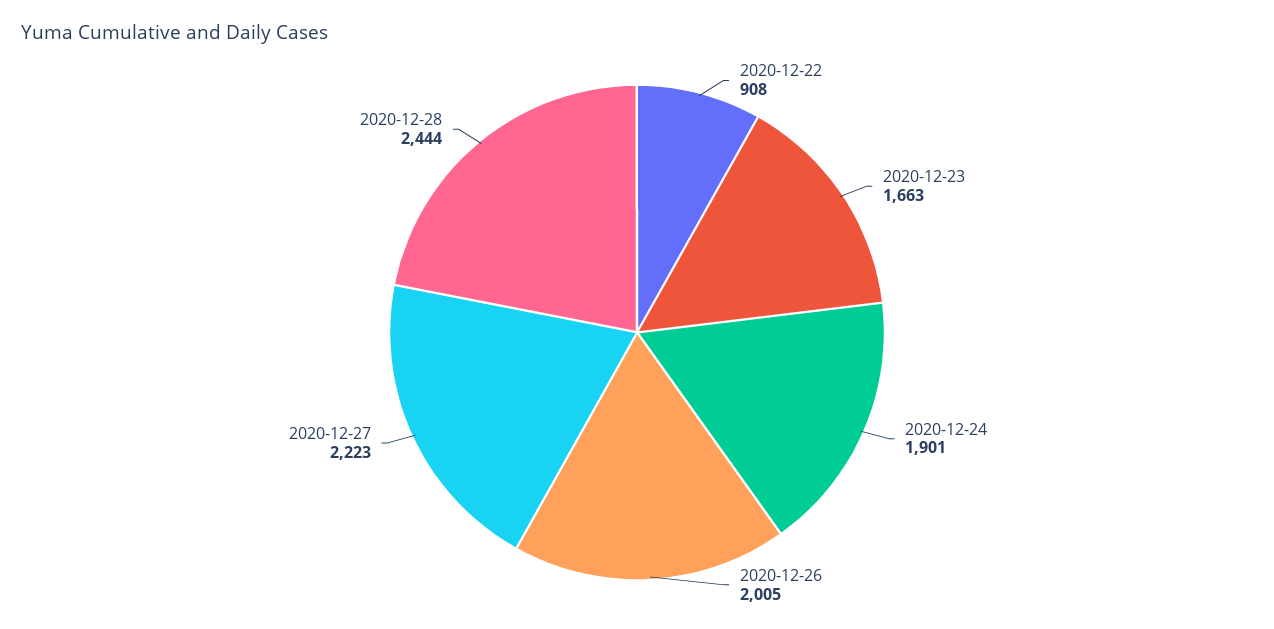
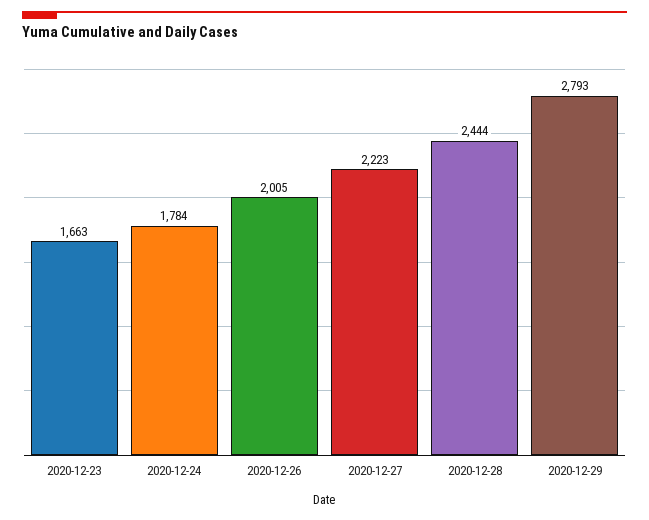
2020-12-22: 908 -> none
2020-12-24: 1901 -> 1784
2020-12-29: none -> 2793

